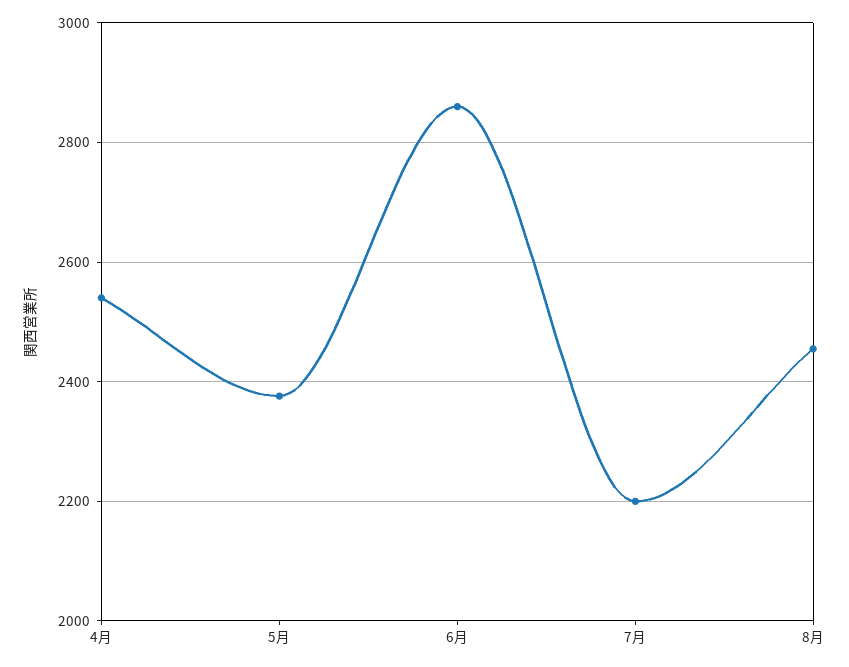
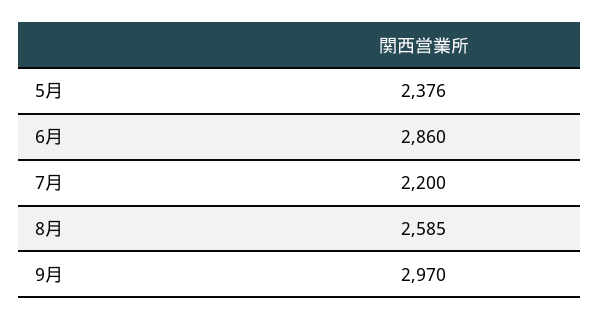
4月: 2540 -> none
8月: 2460 -> 2585
9月: none -> 2970

